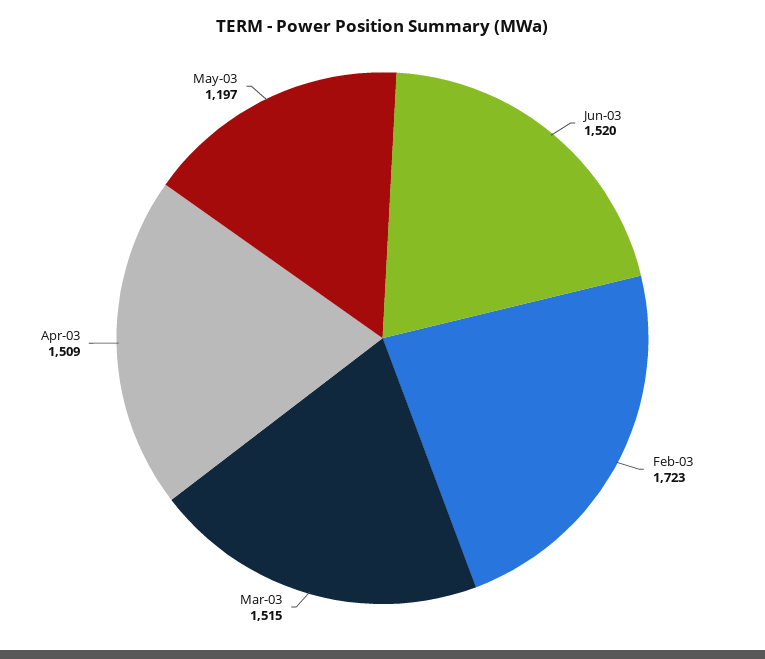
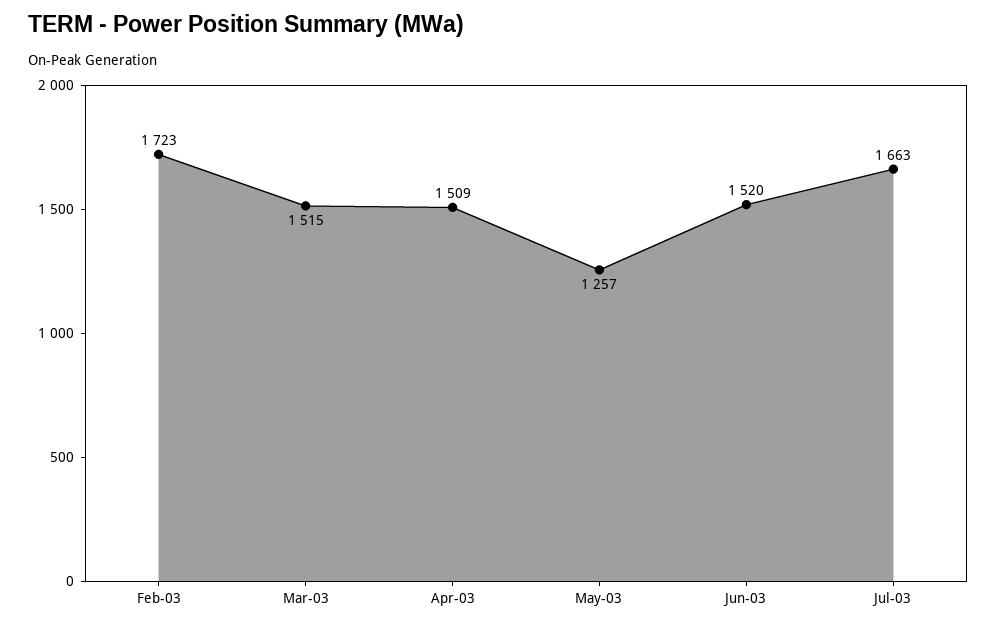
May-03: 1197 -> 1257
Jul-03: none -> 1663

